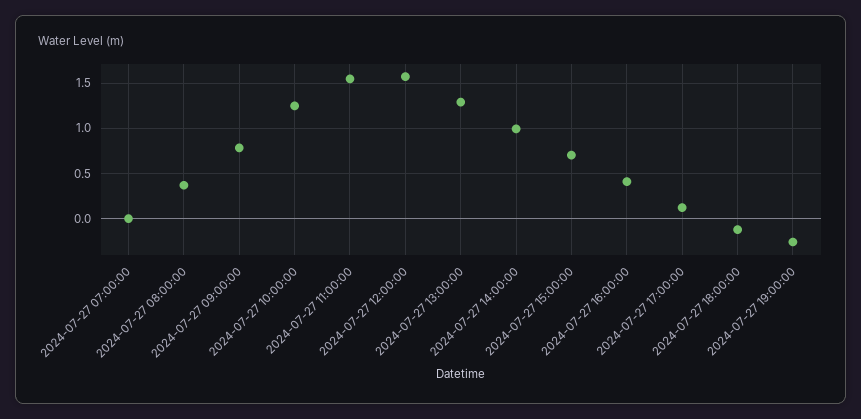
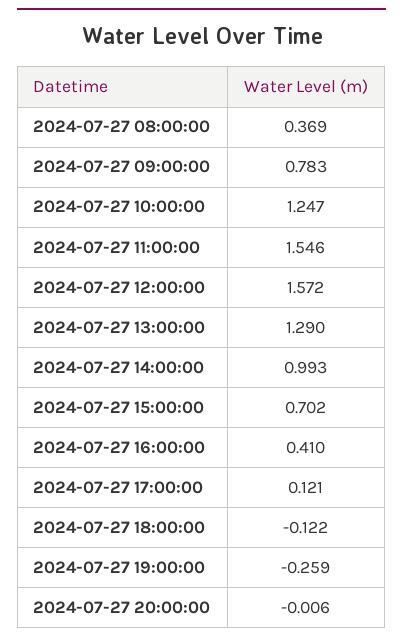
2024-07-27 07:00:00: 0 -> none
2024-07-27 20:00:00: none -> -0.006

